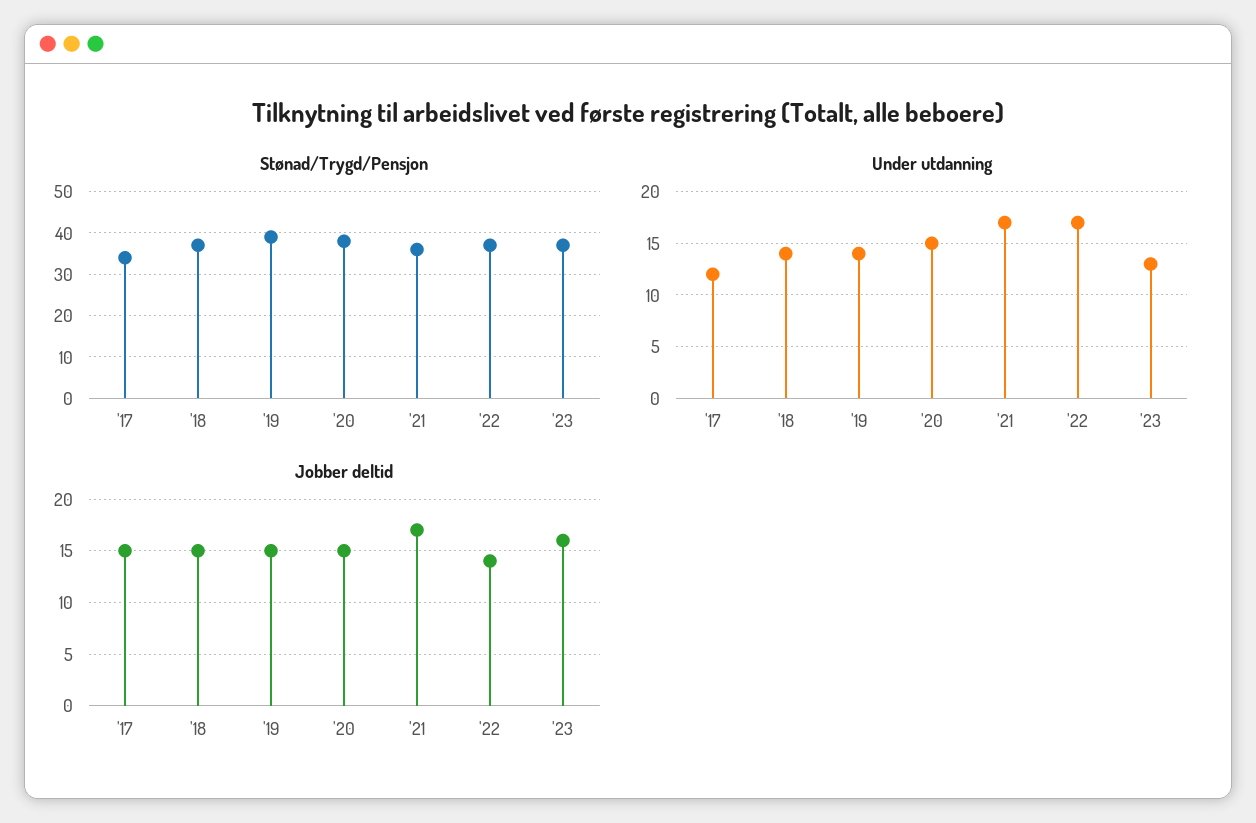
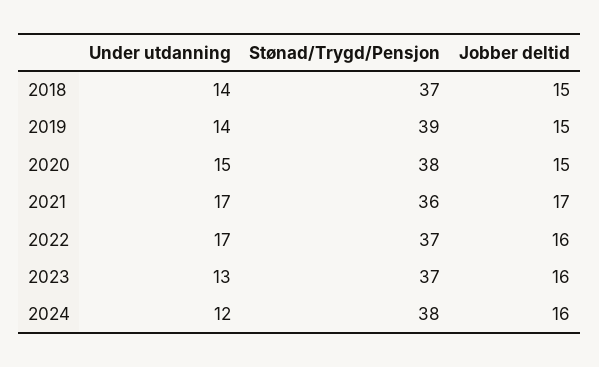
Stønad/Trygd/Pensjon, '17: 35 -> none
Under utdanning, '17: 12 -> none
Jobber deltid, '17: 15 -> none
Jobber deltid, '22: 14 -> 16
Under utdanning, 2024: none -> 12
Stønad/Trygd/Pensjon, 2024: none -> 38
Jobber deltid, 2024: none -> 16

